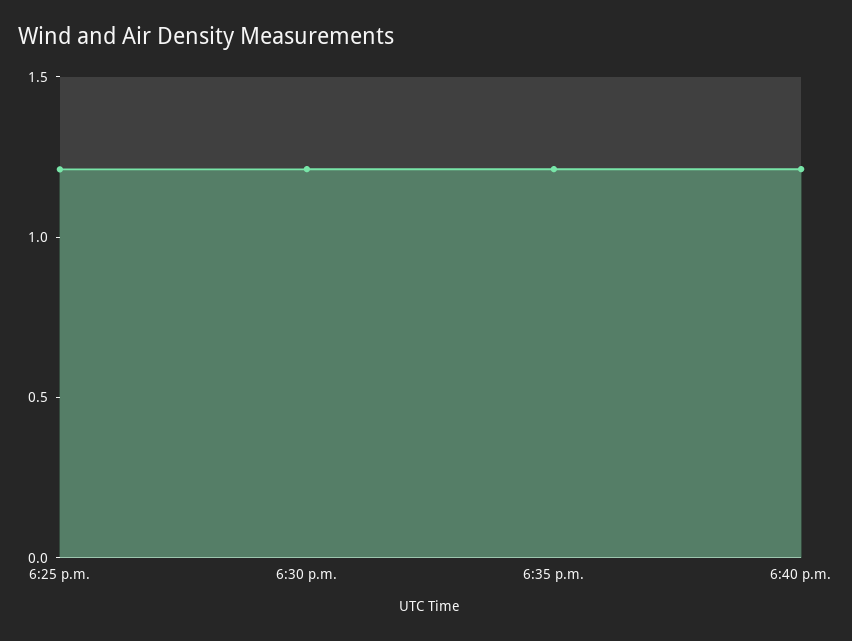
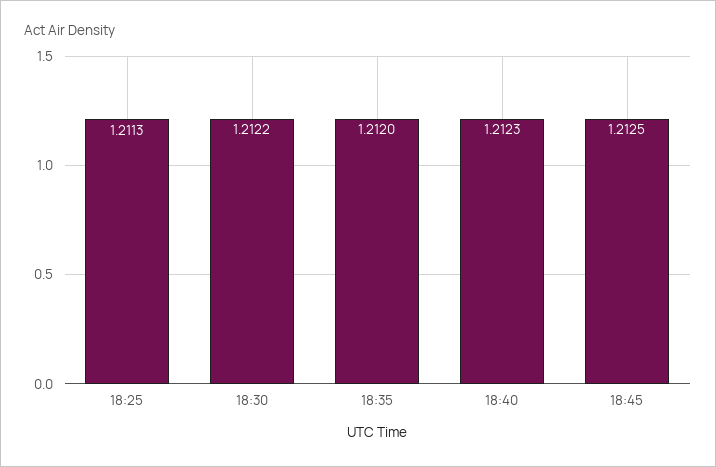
18:45: none -> 1.2125

